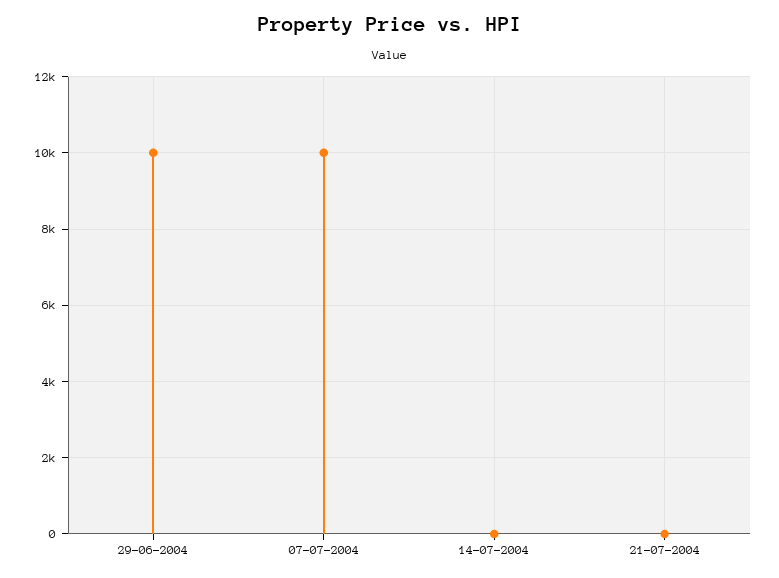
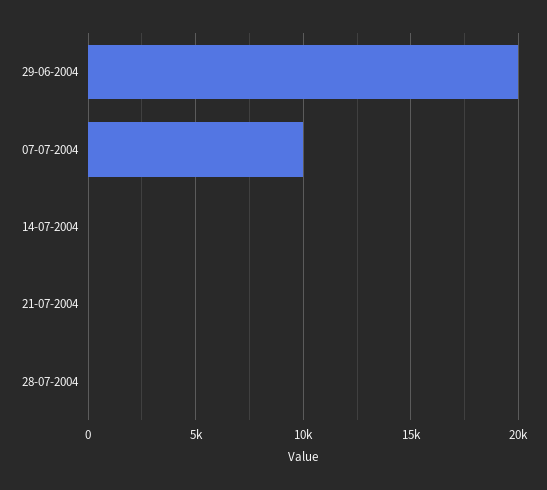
29-06-2004: 10000 -> 20000
28-07-2004: none -> 0

